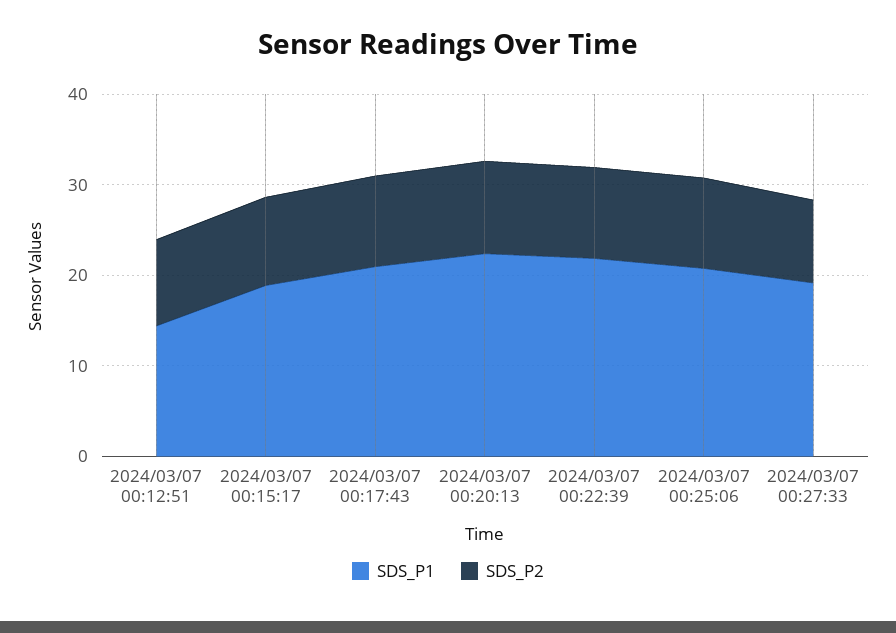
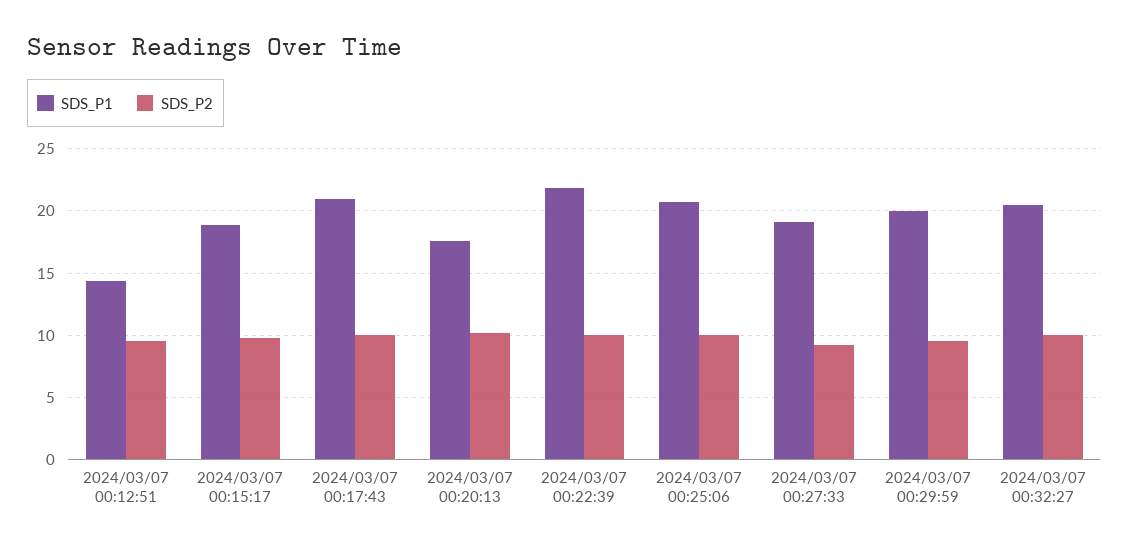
SDS_P1, 2024/03/07 00:20:13: 22 -> 17.5
SDS_P1, 2024/03/07 00:29:59: none -> 20
SDS_P2, 2024/03/07 00:29:59: none -> 9.5
SDS_P1, 2024/03/07 00:32:27: none -> 20.5
SDS_P2, 2024/03/07 00:32:27: none -> 10

